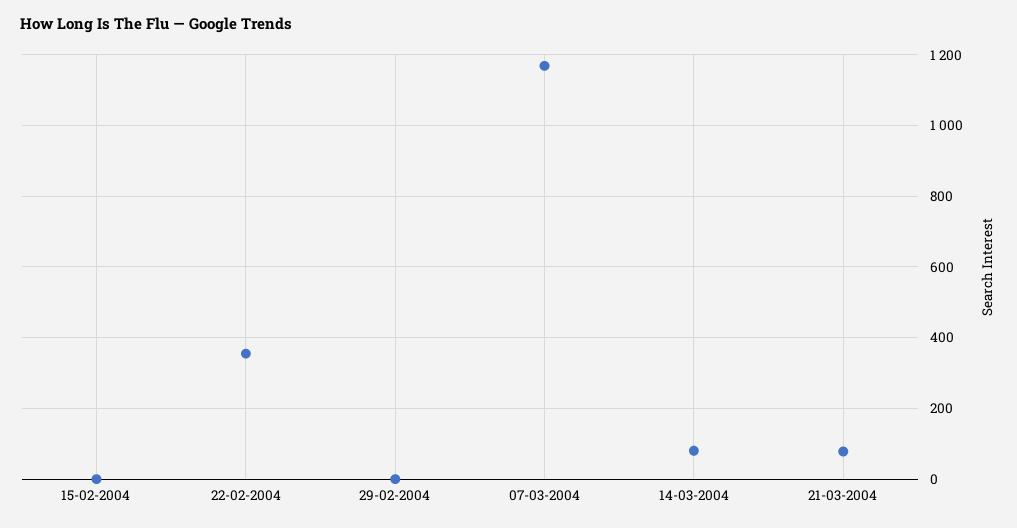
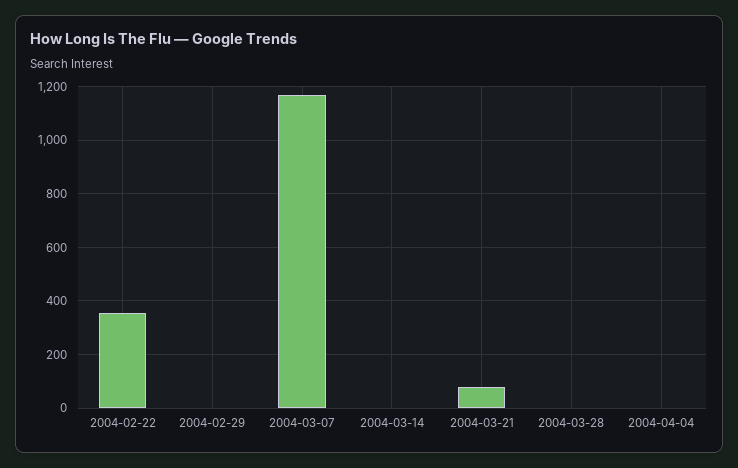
15-02-2004: 0 -> none
14-03-2004: 80 -> 0
2004-03-28: none -> 0
2004-04-04: none -> 0

